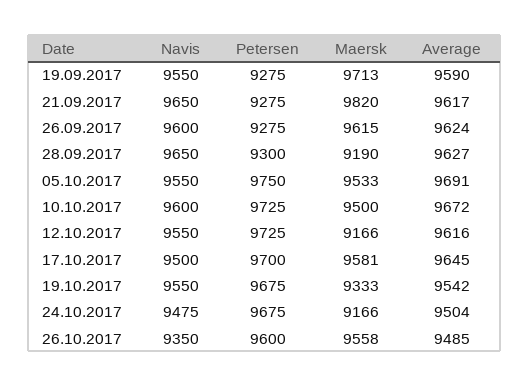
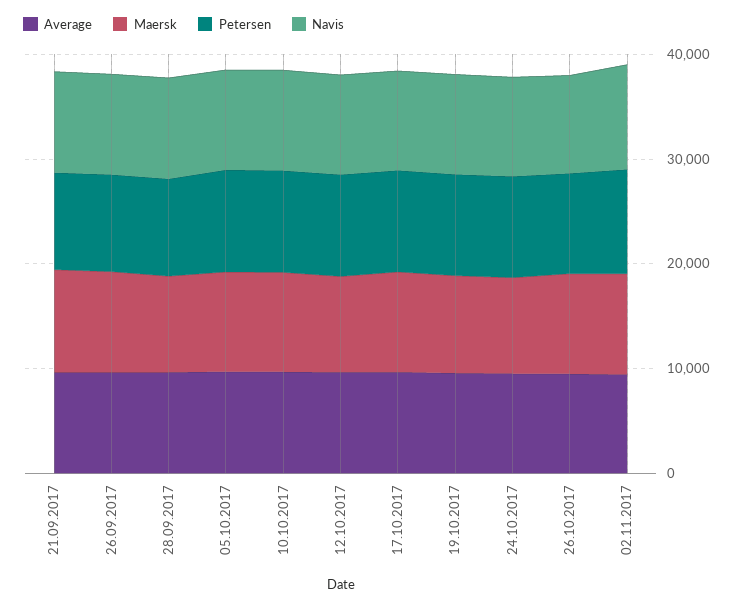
Navis, 19.09.2017: 9550 -> none
Petersen, 19.09.2017: 9275 -> none
Maersk, 19.09.2017: 9713 -> none
Average, 19.09.2017: 9590 -> none
Average, 02.11.2017: none -> 10000
Maersk, 02.11.2017: none -> 10000
Petersen, 02.11.2017: none -> 10000
Navis, 02.11.2017: none -> 10000

